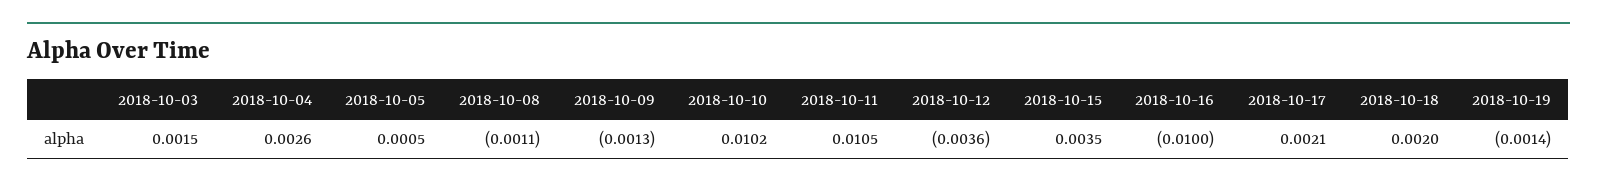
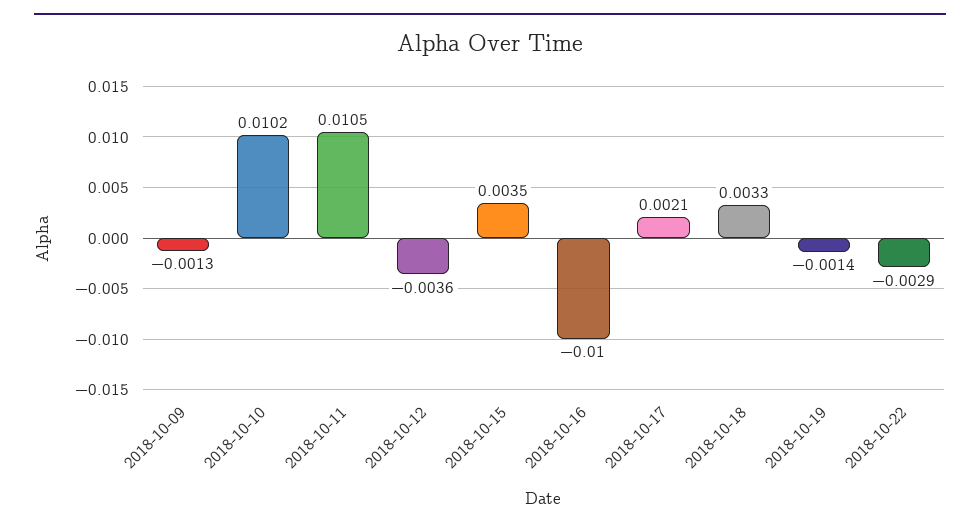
2018-10-03: 0.0015 -> none
2018-10-04: 0.0026 -> none
2018-10-05: 0.0005 -> none
2018-10-08: -0.0011 -> none
2018-10-18: 0.002 -> 0.0033
2018-10-22: none -> -0.0029

